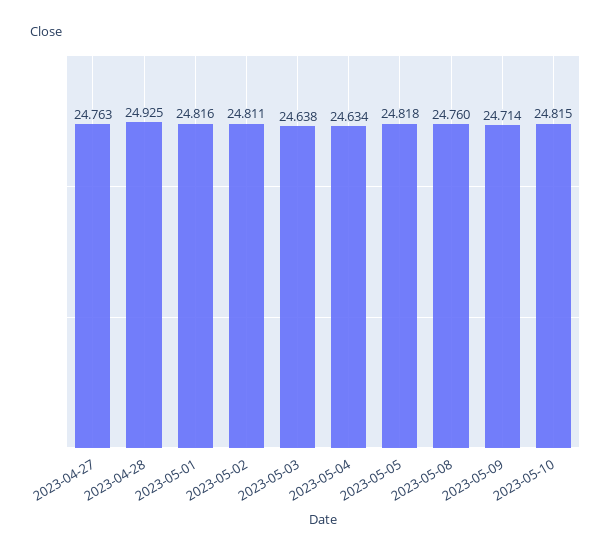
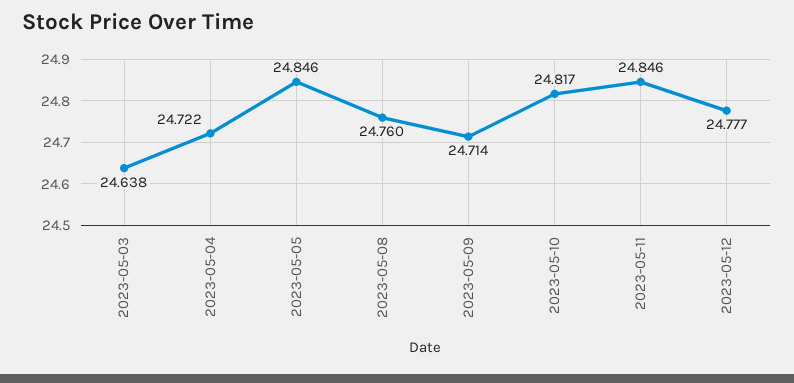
2023-04-27: 24.763 -> none
2023-04-28: 24.925 -> none
2023-05-01: 24.816 -> none
2023-05-02: 24.811 -> none
2023-05-04: 24.634 -> 24.722
2023-05-05: 24.818 -> 24.846
2023-05-10: 24.815 -> 24.817
2023-05-11: none -> 24.846
2023-05-12: none -> 24.777

